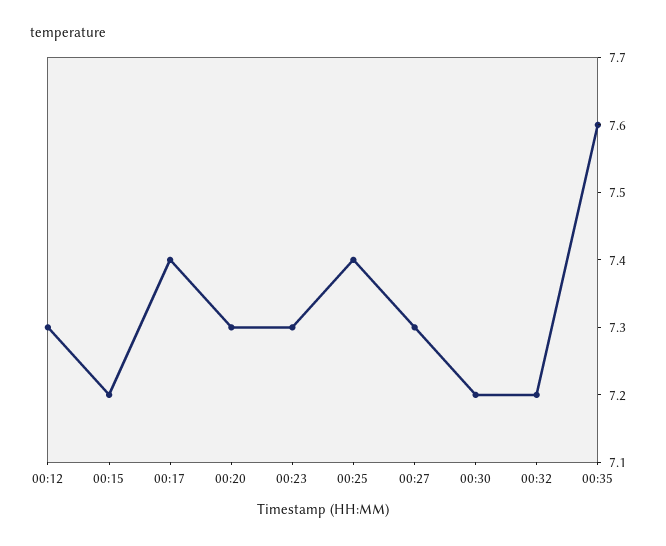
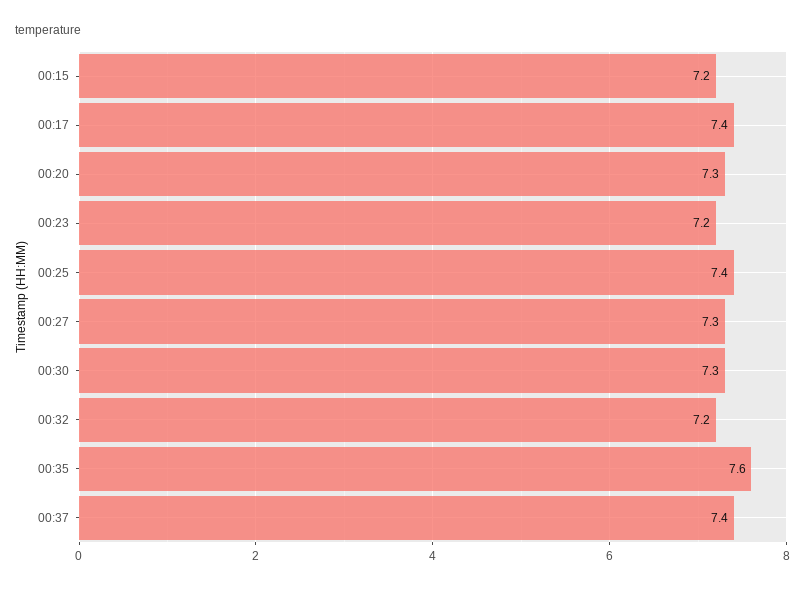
00:12: 7.3 -> none
00:23: 7.3 -> 7.2
00:30: 7.2 -> 7.3
00:37: none -> 7.4

